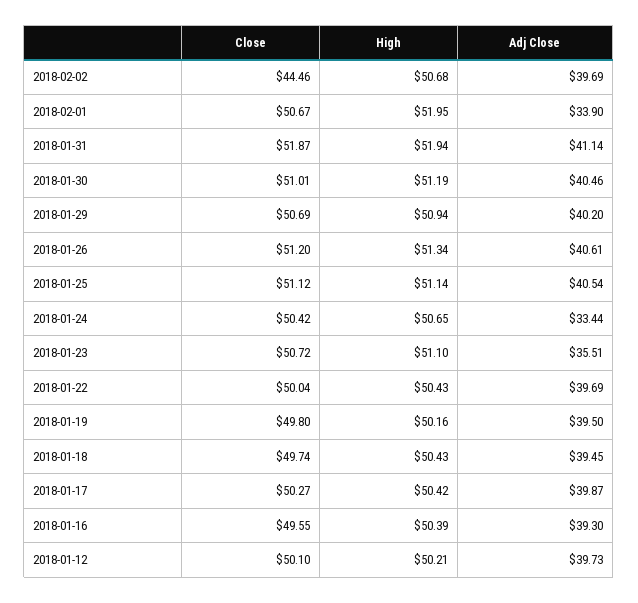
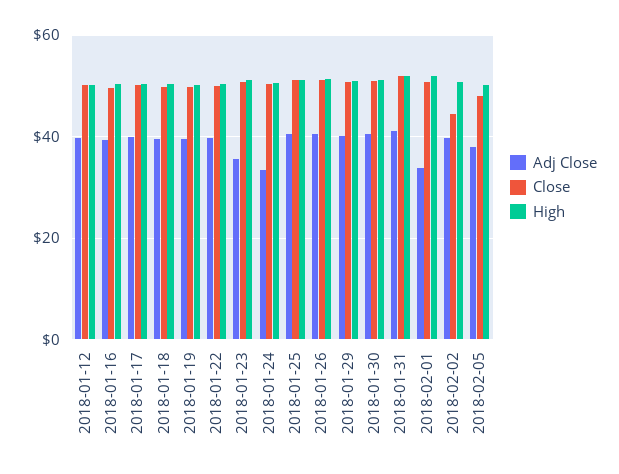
Adj Close, 2018-02-05: none -> 38
Close, 2018-02-05: none -> 48
High, 2018-02-05: none -> 50

